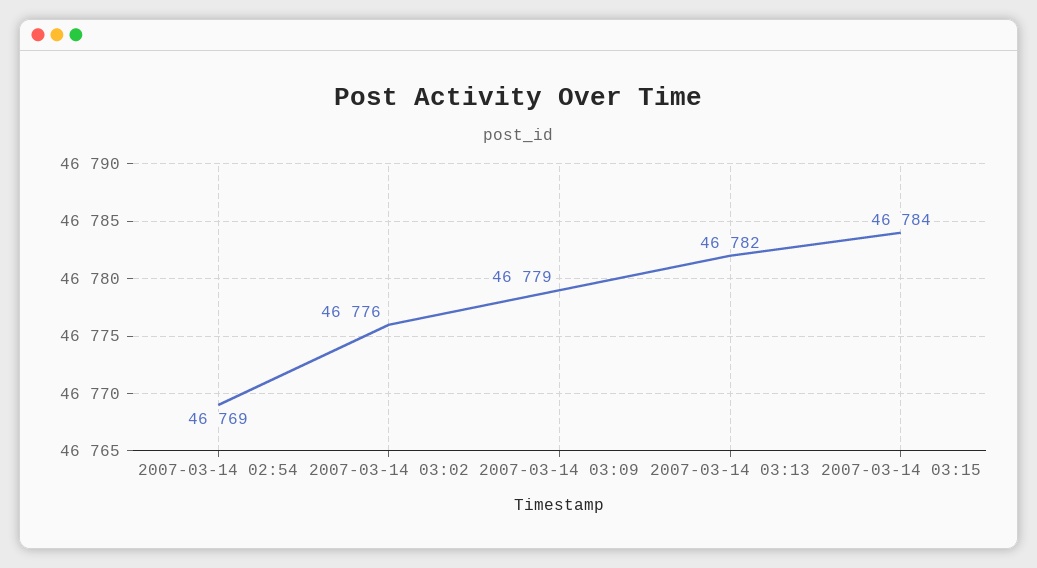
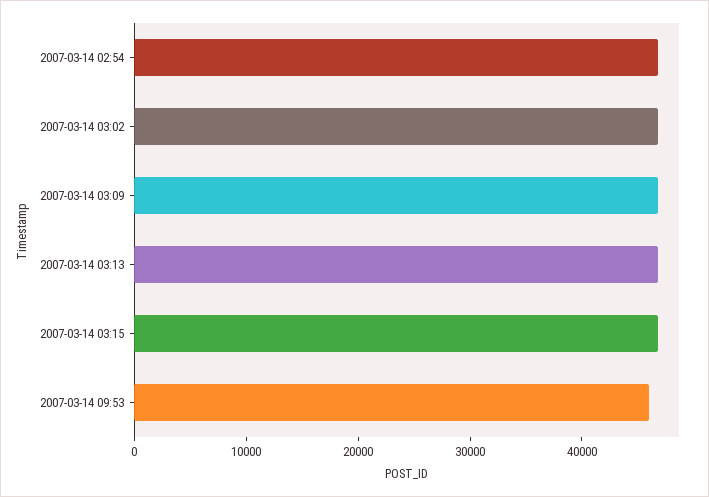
2007-03-14 09:53: none -> 46000

